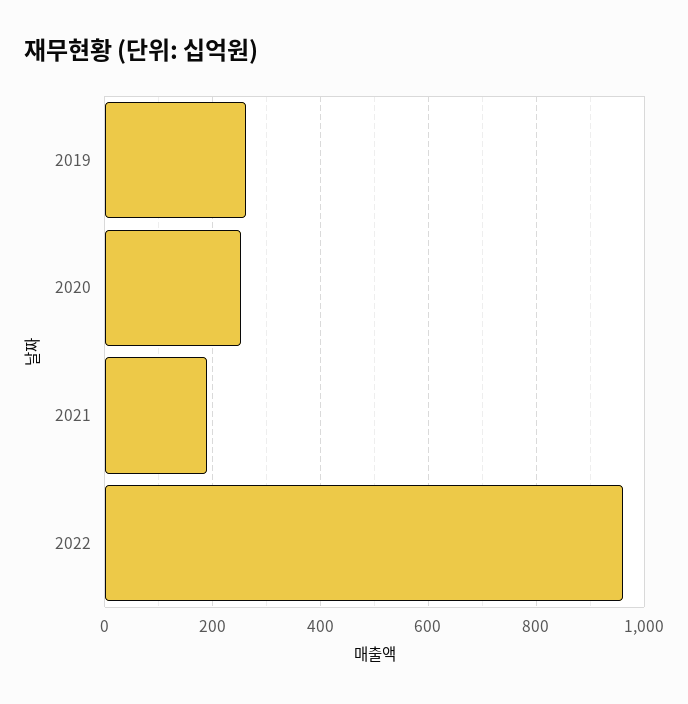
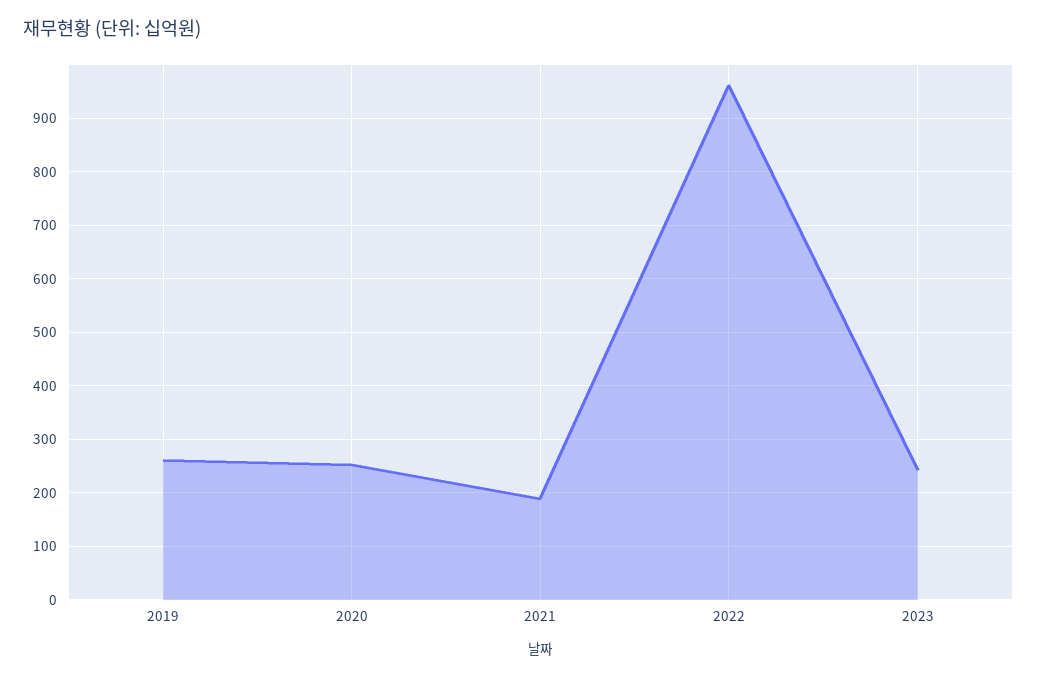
2023: none -> 240

